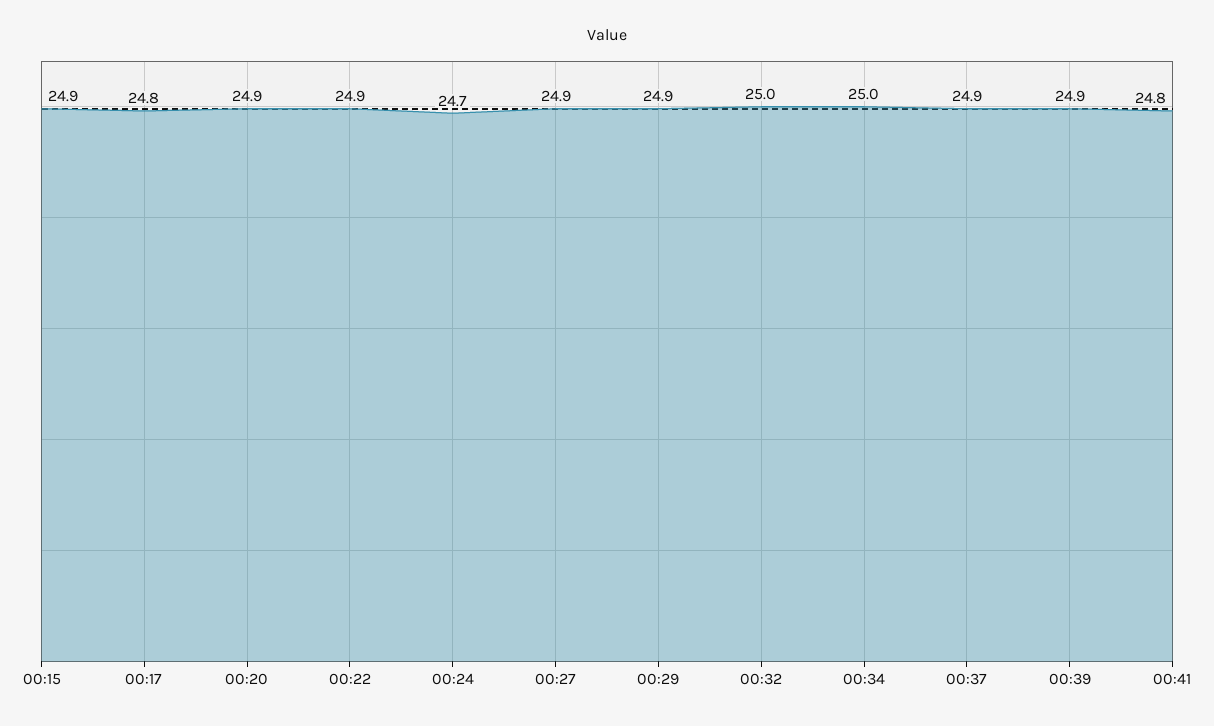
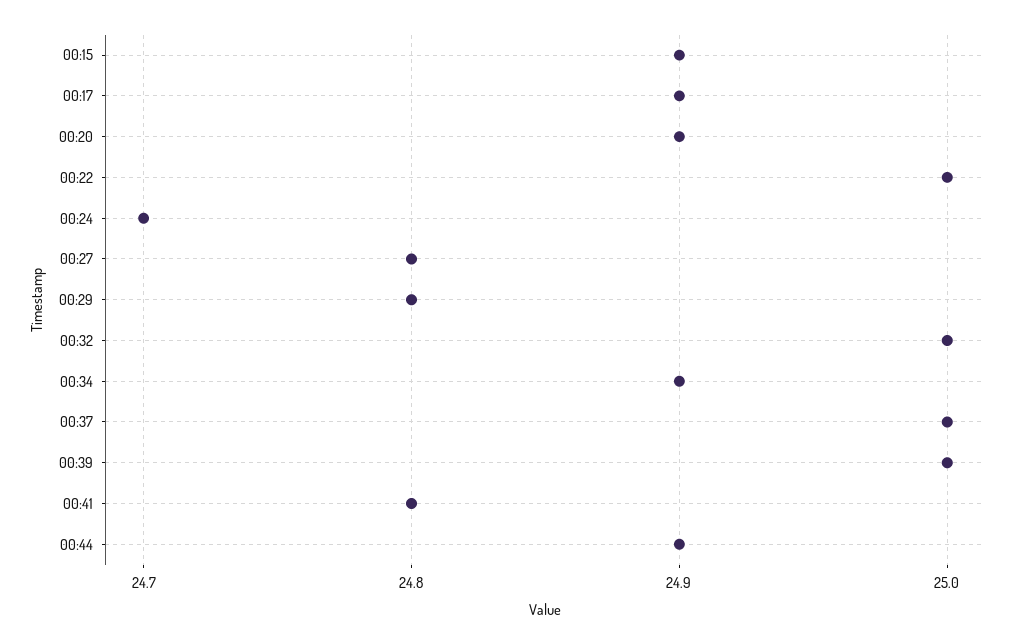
00:17: 24.8 -> 24.9
00:22: 24.9 -> 25
00:27: 24.9 -> 24.8
00:29: 24.9 -> 24.8
00:34: 25 -> 24.9
00:37: 24.9 -> 25
00:39: 24.9 -> 25
00:44: none -> 24.9

